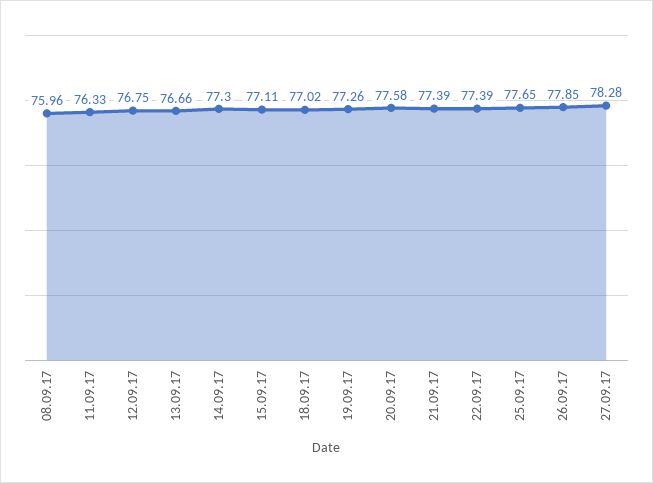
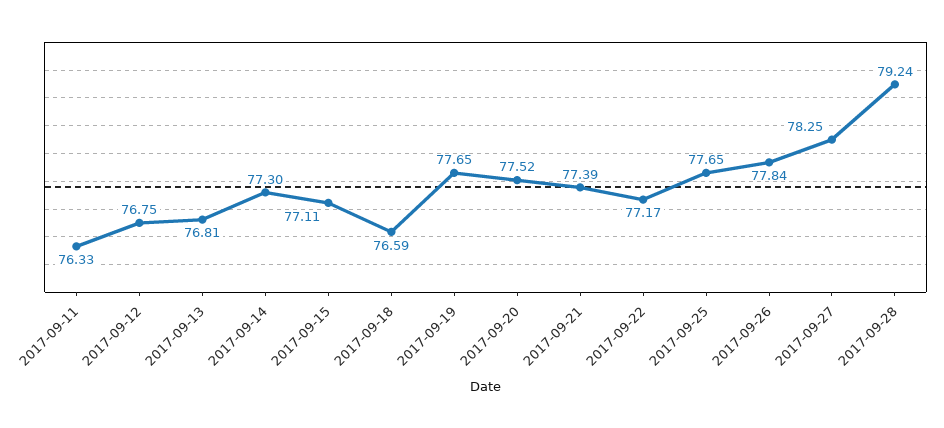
08.09.17: 75.96 -> none
13.09.17: 76.66 -> 76.81
18.09.17: 77.02 -> 76.59
19.09.17: 77.26 -> 77.65
20.09.17: 77.58 -> 77.52
22.09.17: 77.39 -> 77.17
26.09.17: 77.85 -> 77.84
27.09.17: 78.28 -> 78.25
2017-09-28: none -> 79.24

